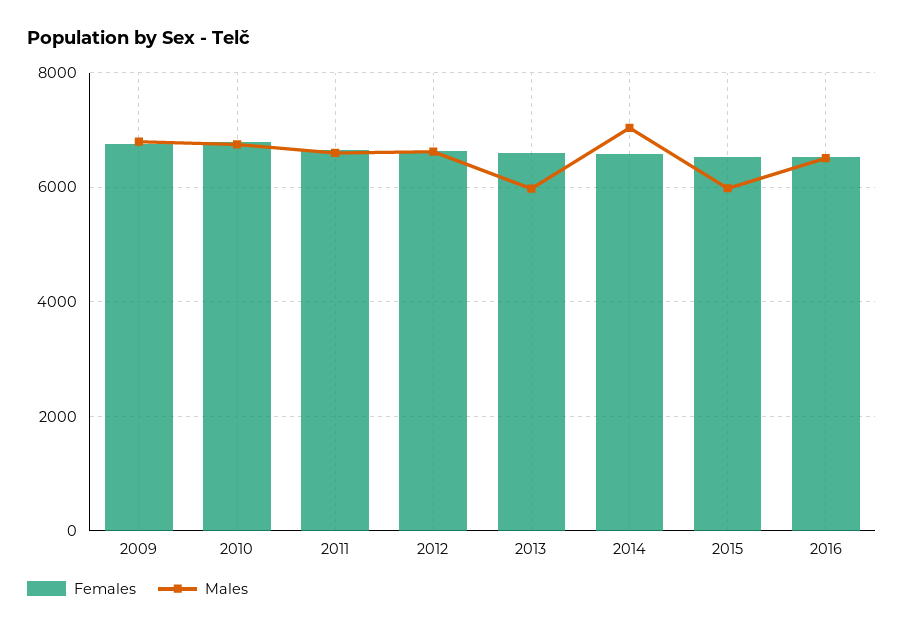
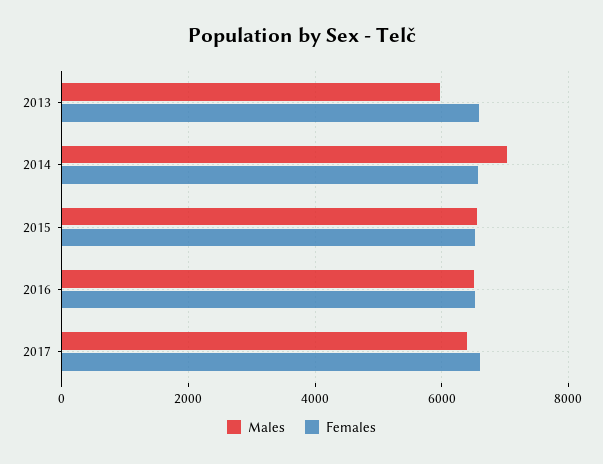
Females, 2009: 6800 -> none
Males, 2009: 6800 -> none
Females, 2010: 6800 -> none
Males, 2010: 6800 -> none
Females, 2011: 6600 -> none
Males, 2011: 6600 -> none
Females, 2012: 6600 -> none
Males, 2012: 6600 -> none
Males, 2015: 6000 -> 6600
Males, 2017: none -> 6400
Females, 2017: none -> 6600

